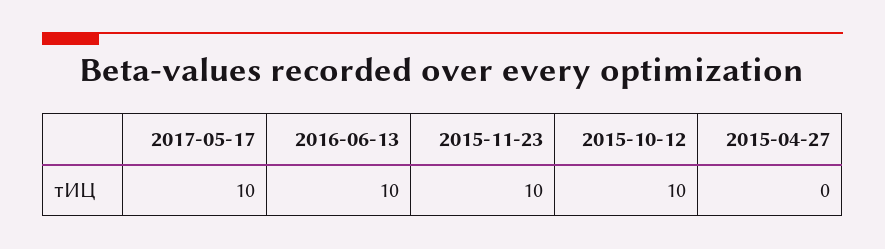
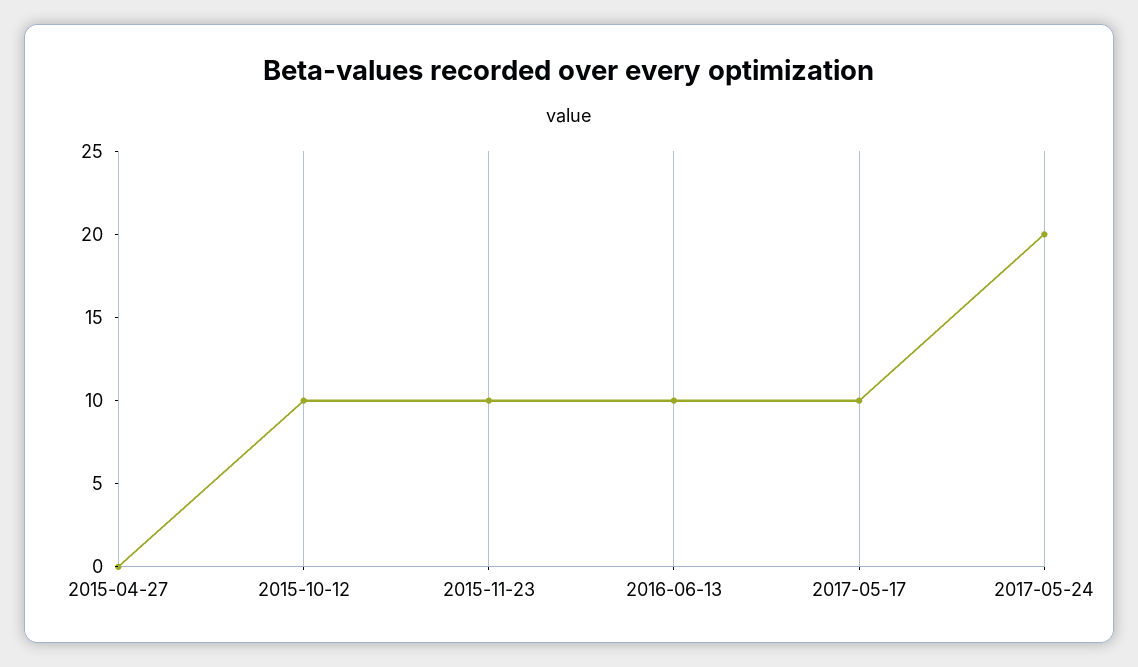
2017-05-24: none -> 20

